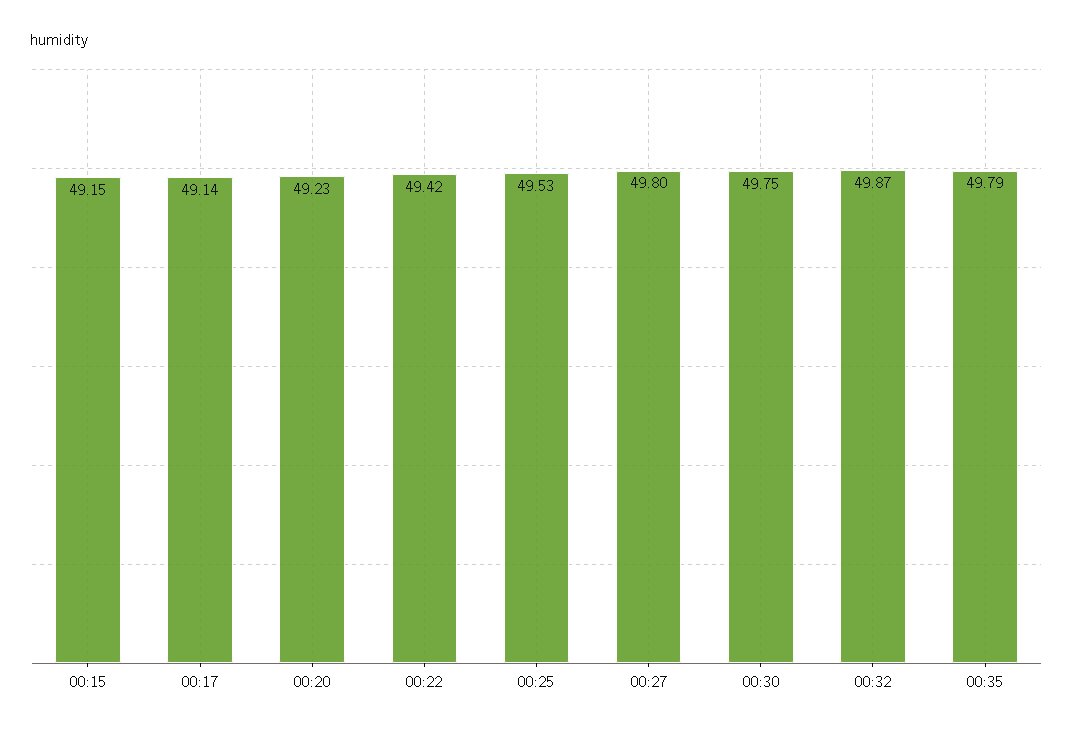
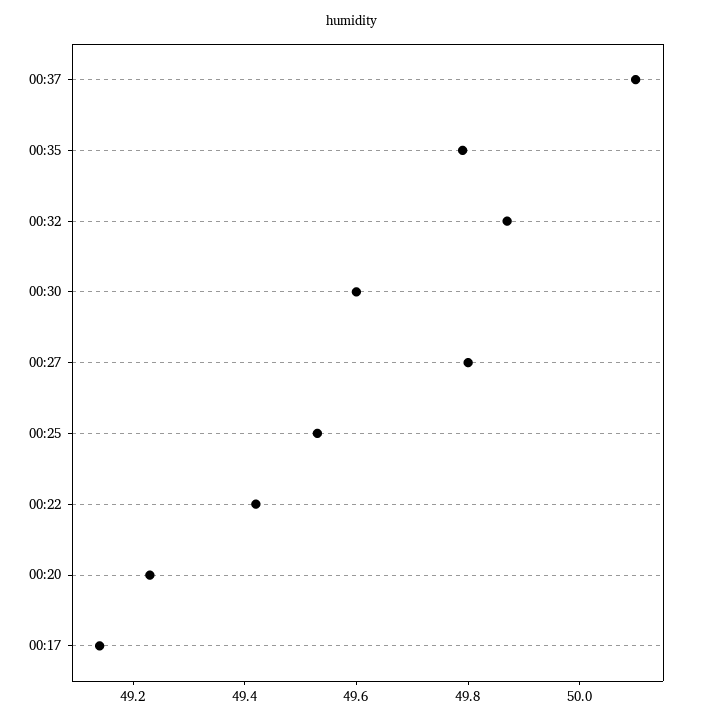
00:15: 49.15 -> none
00:30: 49.75 -> 49.6
00:37: none -> 50.1

